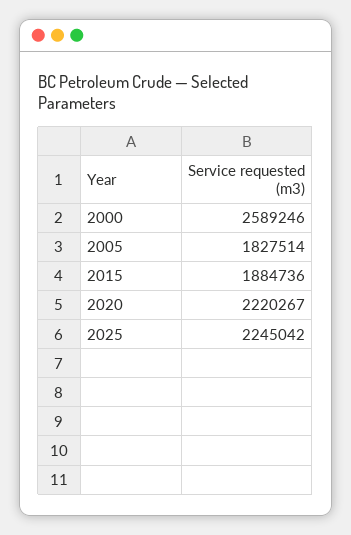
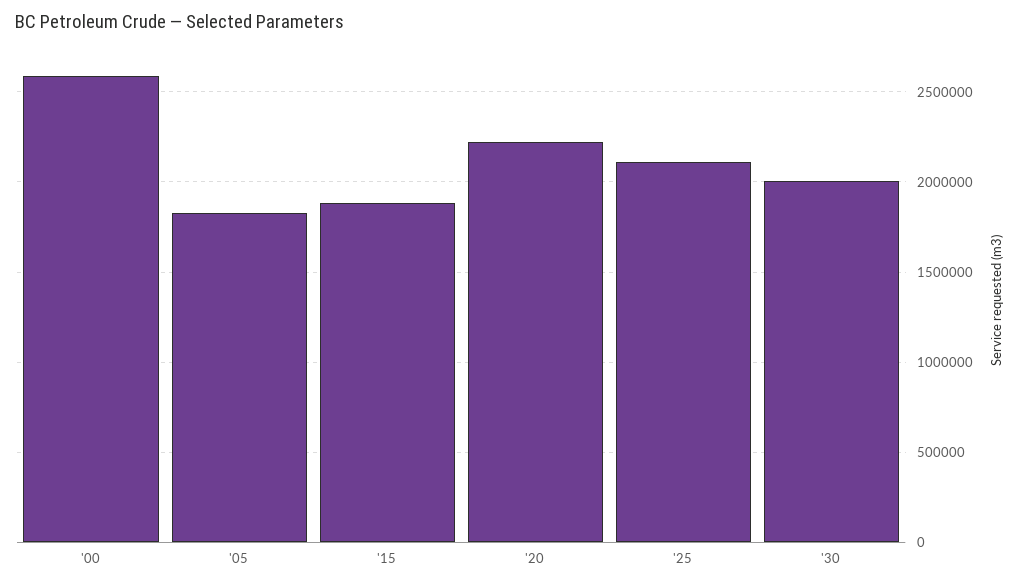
2025: 2245042 -> 2100000
'30: none -> 2000000

